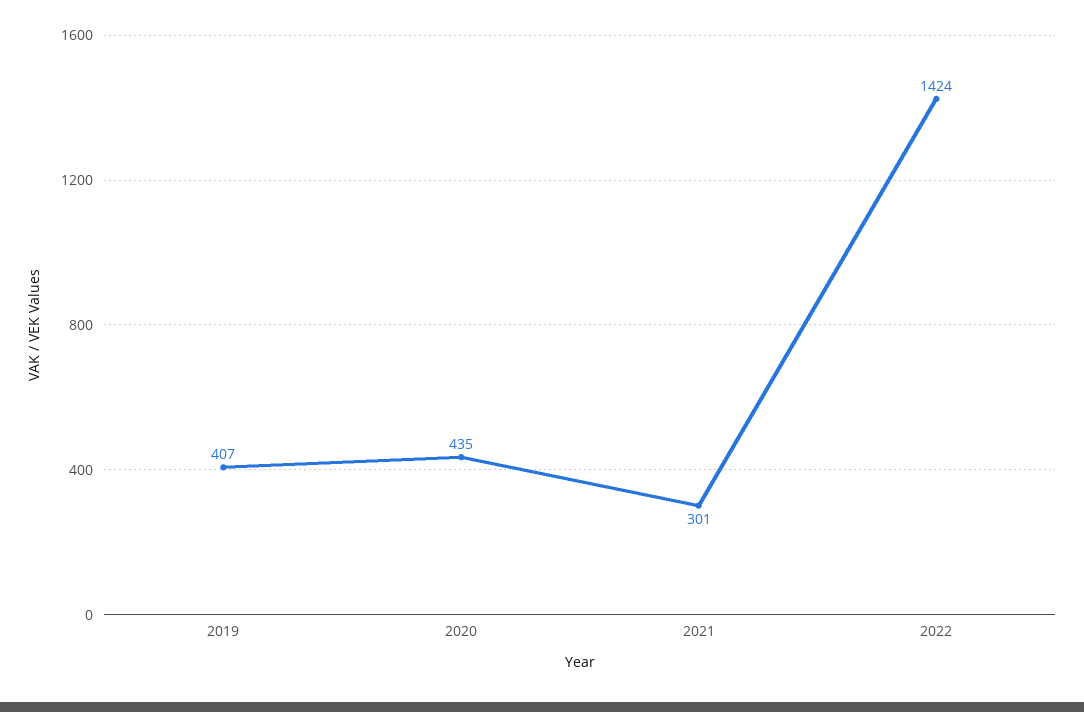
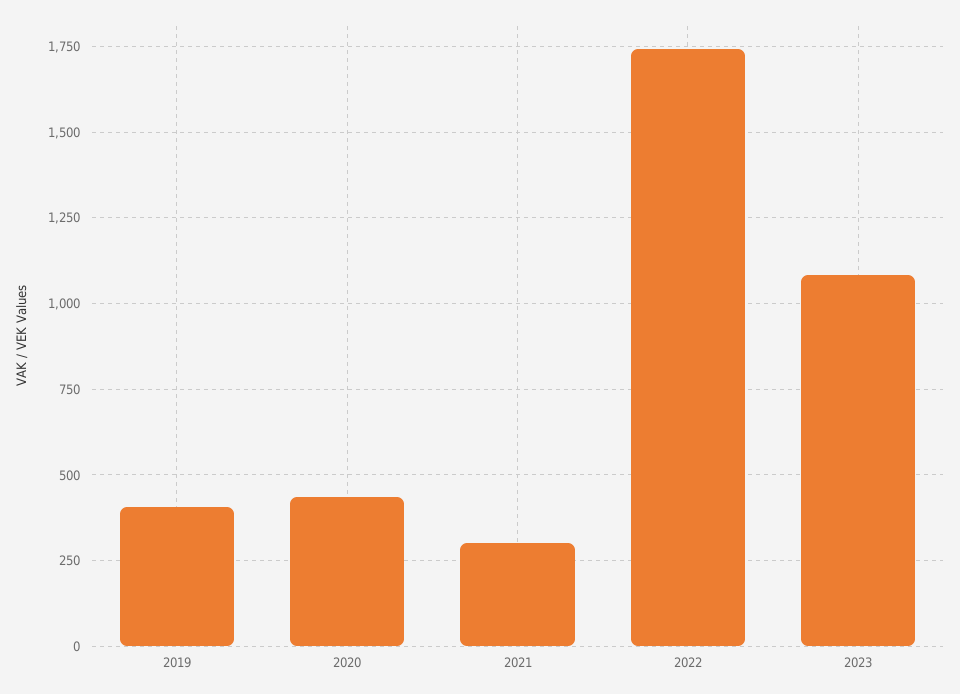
2022: 1424 -> 1750
2023: none -> 1075

